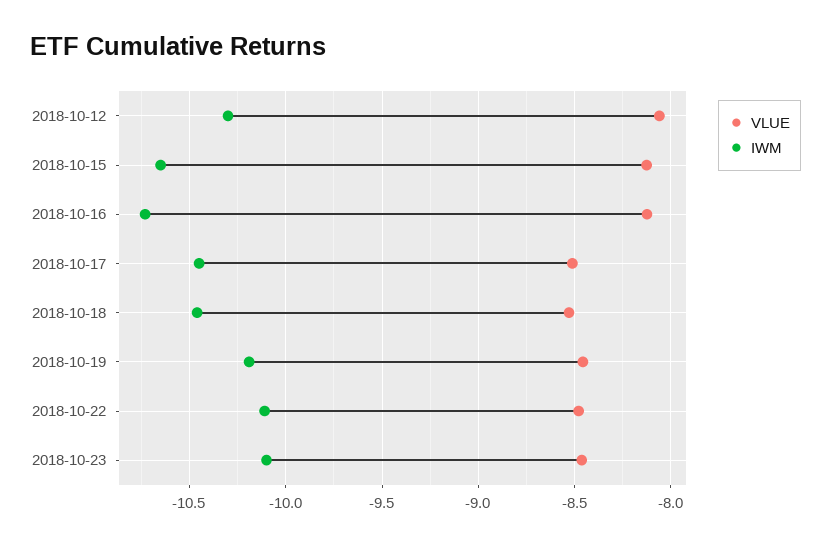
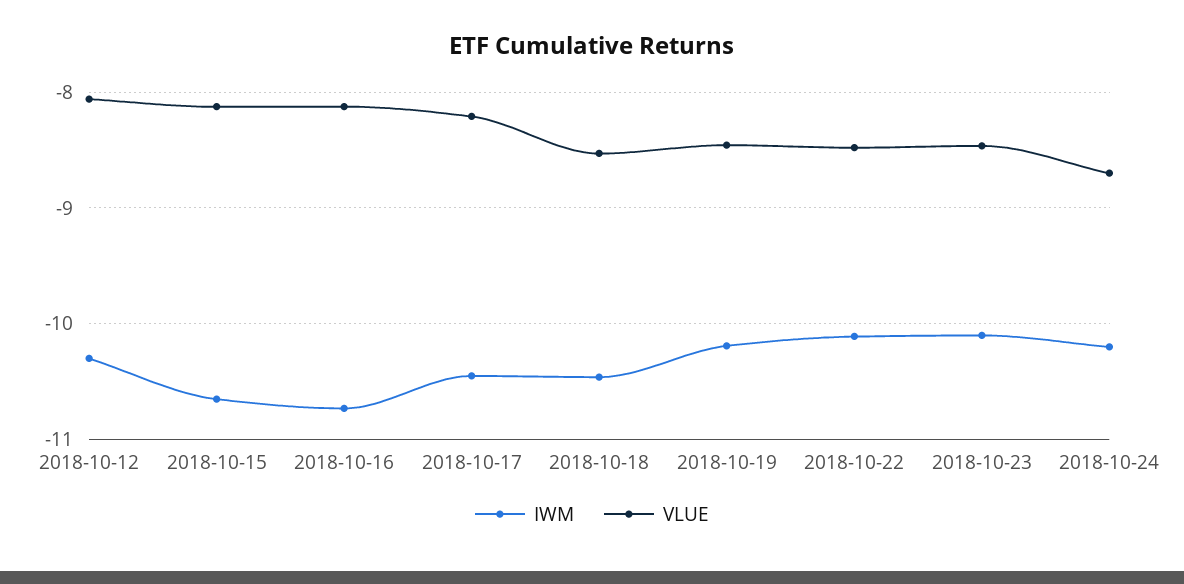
VLUE, 2018-10-17: -8.5 -> -8.2
IWM, 2018-10-24: none -> -10.2
VLUE, 2018-10-24: none -> -8.7

